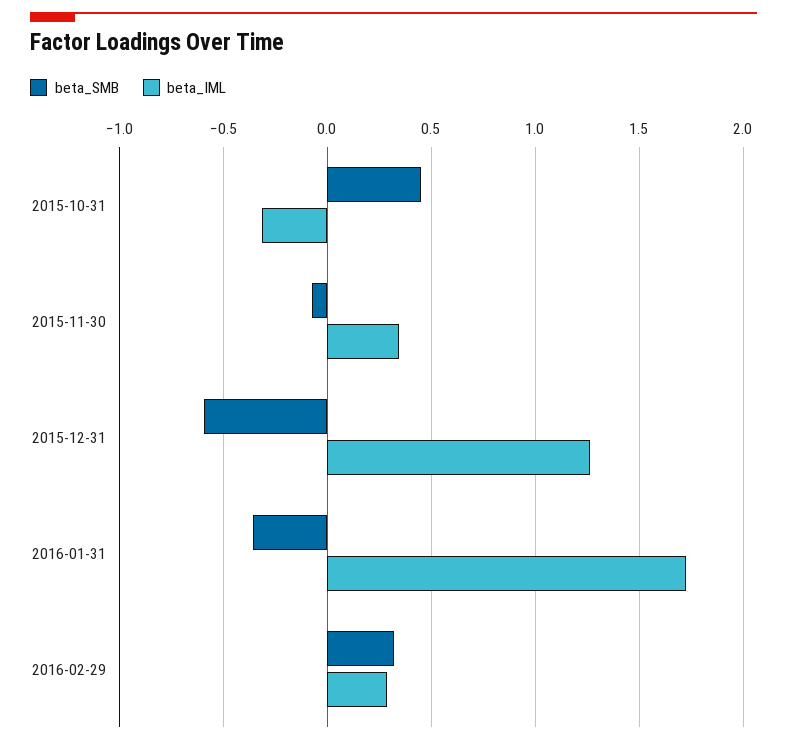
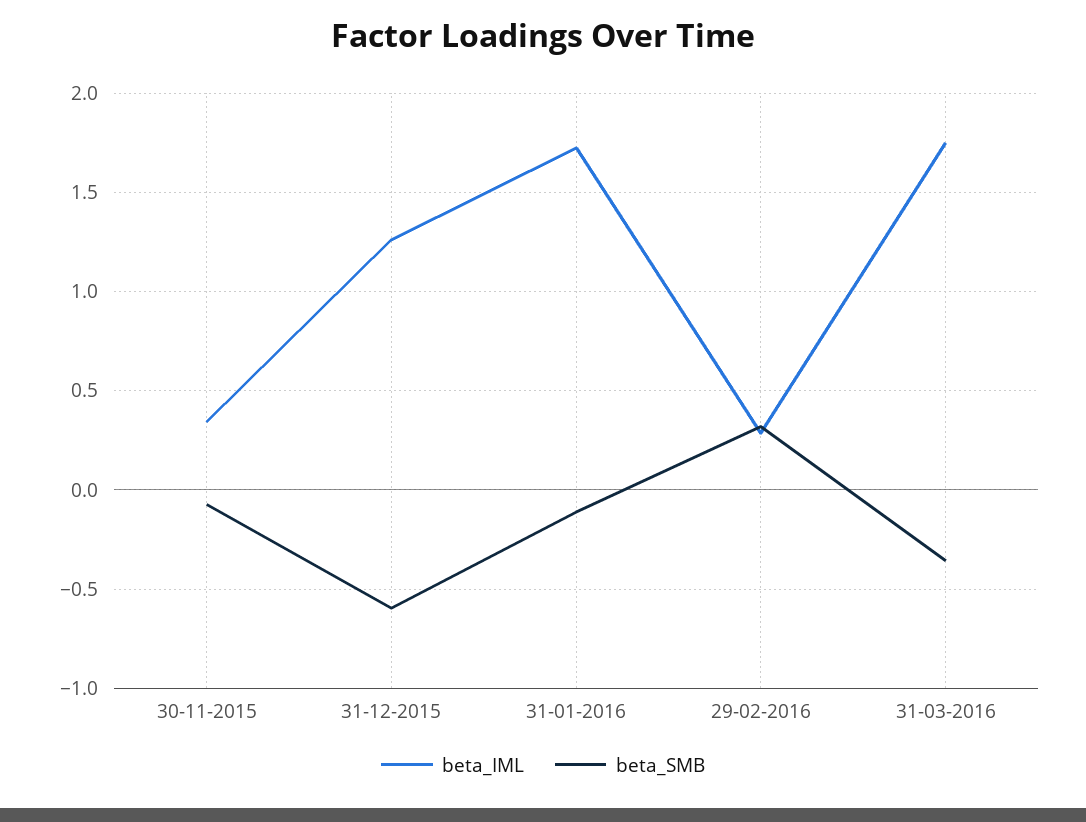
beta_SMB, 2015-10-31: 0.45 -> none
beta_IML, 2015-10-31: -0.3 -> none
beta_SMB, 2016-01-31: -0.35 -> -0.1
beta_IML, 31-03-2016: none -> 1.75
beta_SMB, 31-03-2016: none -> -0.35

